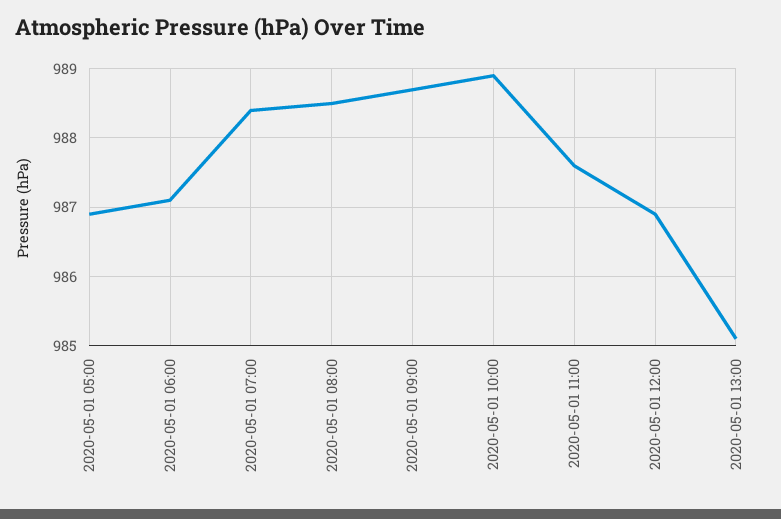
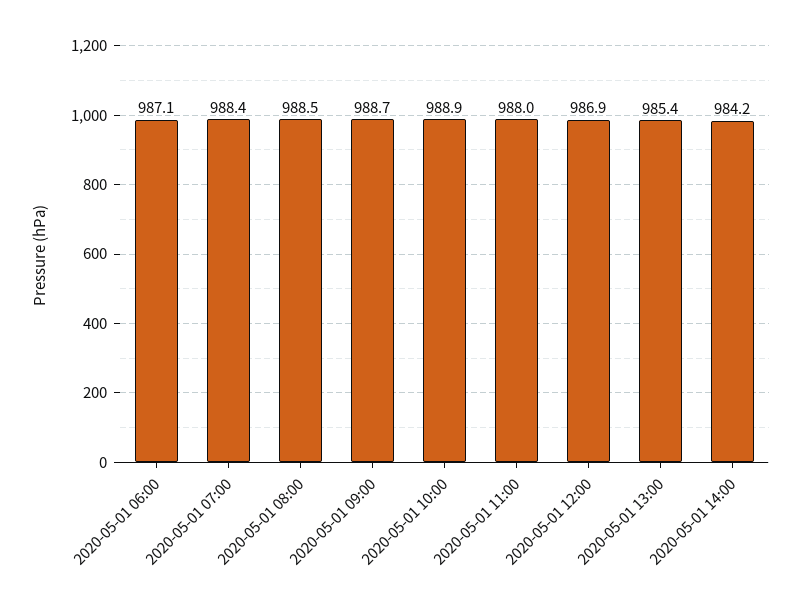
2020-05-01 05:00: 986.9 -> none
2020-05-01 11:00: 987.6 -> 988
2020-05-01 13:00: 985.1 -> 985.4
2020-05-01 14:00: none -> 984.2

